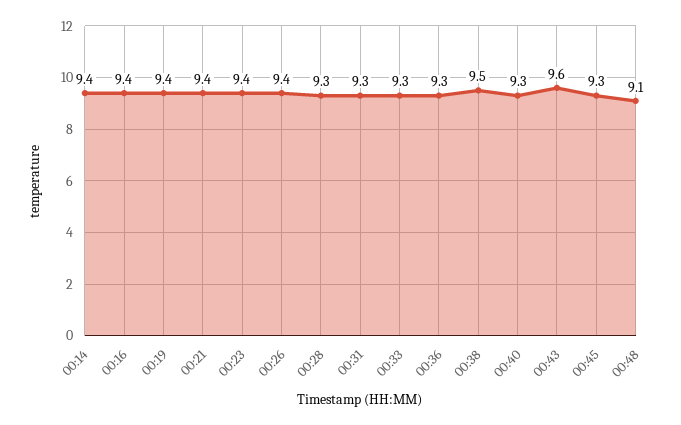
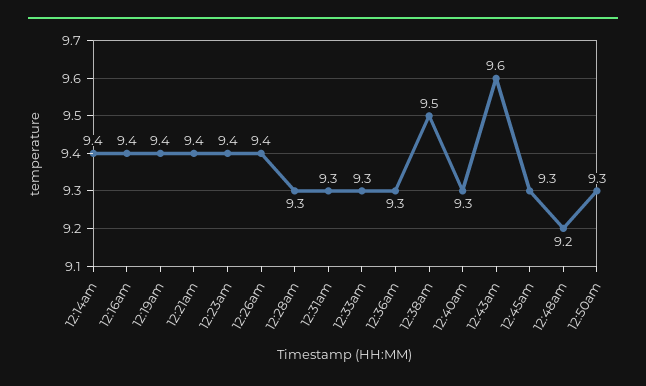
00:48: 9.1 -> 9.2
12:50am: none -> 9.3

